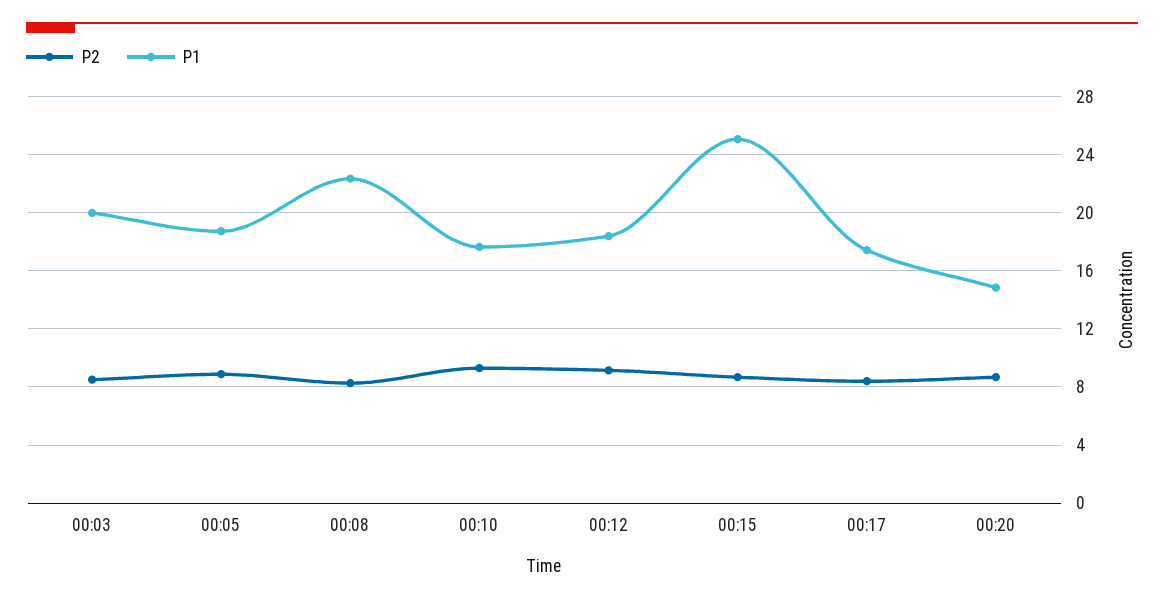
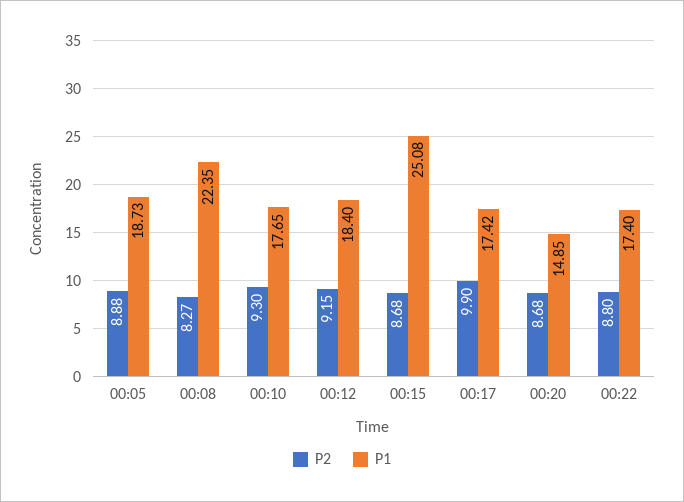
P2, 00:03: 8.5 -> none
P1, 00:03: 20 -> none
P2, 00:17: 8.5 -> 9.9
P2, 00:22: none -> 8.8
P1, 00:22: none -> 17.4

